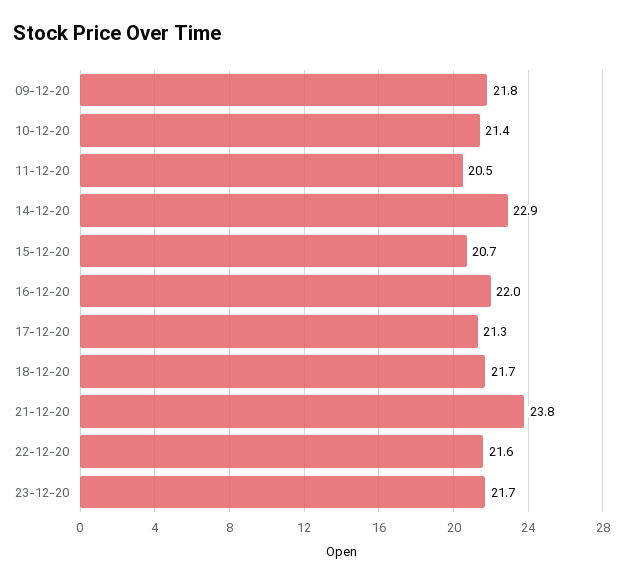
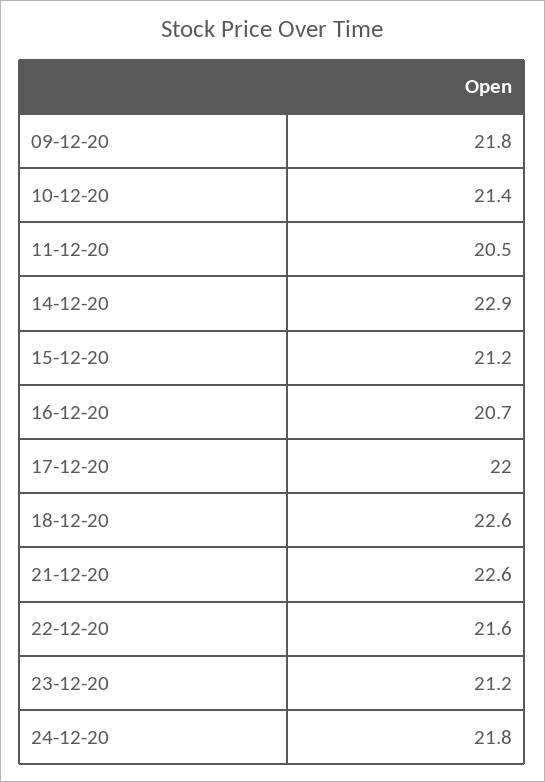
15-12-20: 20.7 -> 21.2
16-12-20: 22 -> 20.7
17-12-20: 21.3 -> 22
18-12-20: 21.7 -> 22.6
21-12-20: 23.8 -> 22.6
23-12-20: 21.7 -> 21.2
24-12-20: none -> 21.8

